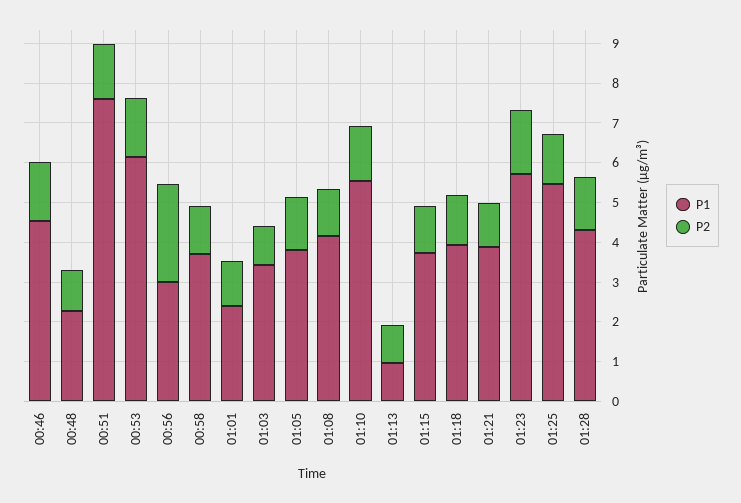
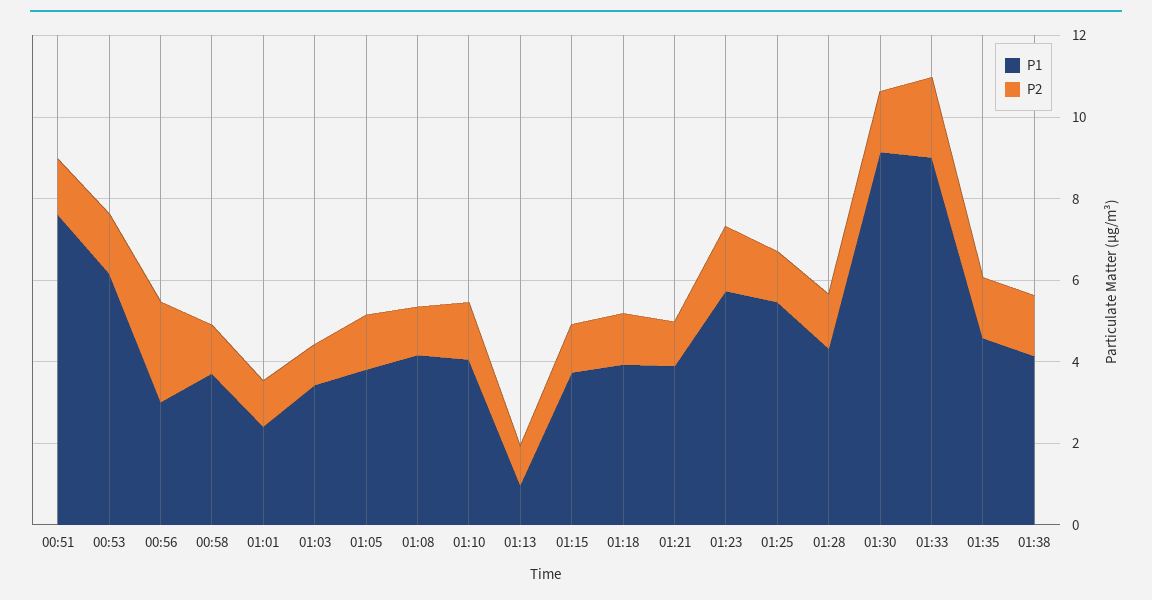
P1, 00:46: 4.5 -> none
P2, 00:46: 1.5 -> none
P1, 00:48: 2.25 -> none
P2, 00:48: 1 -> none
P1, 01:10: 5.5 -> 4
P1, 01:30: none -> 9
P2, 01:30: none -> 1.5
P1, 01:33: none -> 9
P2, 01:33: none -> 2
P1, 01:35: none -> 4.5
P2, 01:35: none -> 1.5
P1, 01:38: none -> 4
P2, 01:38: none -> 1.5

